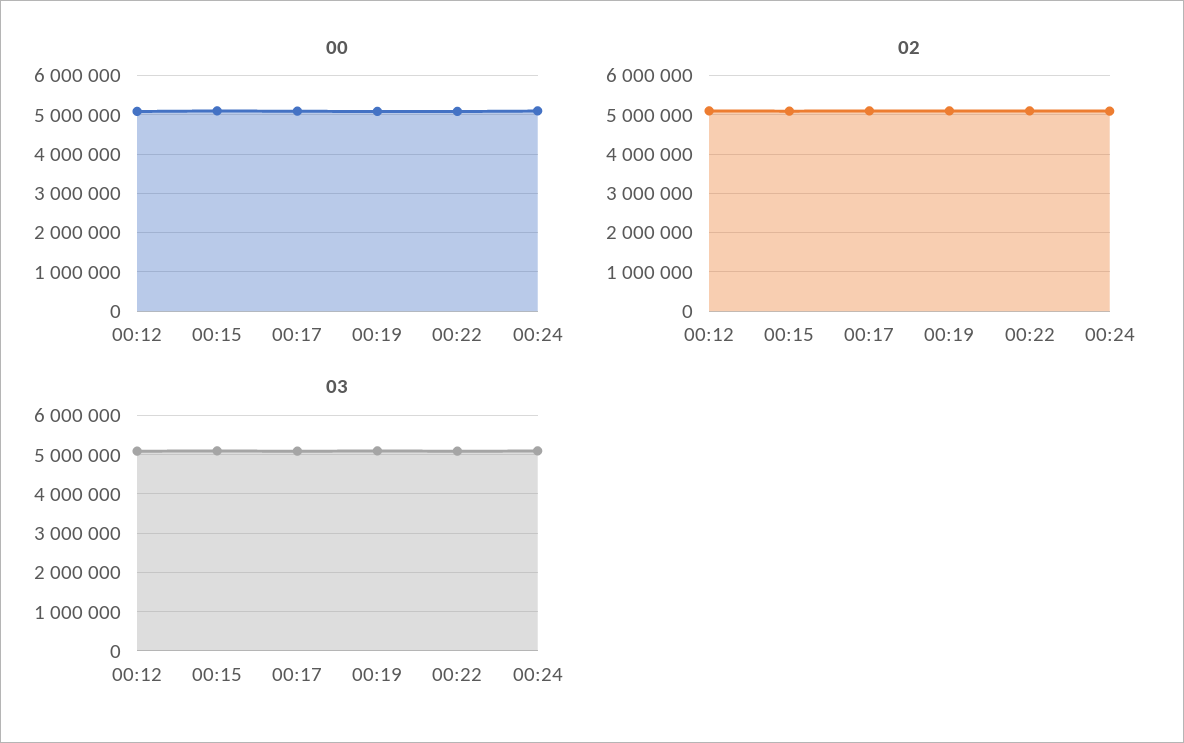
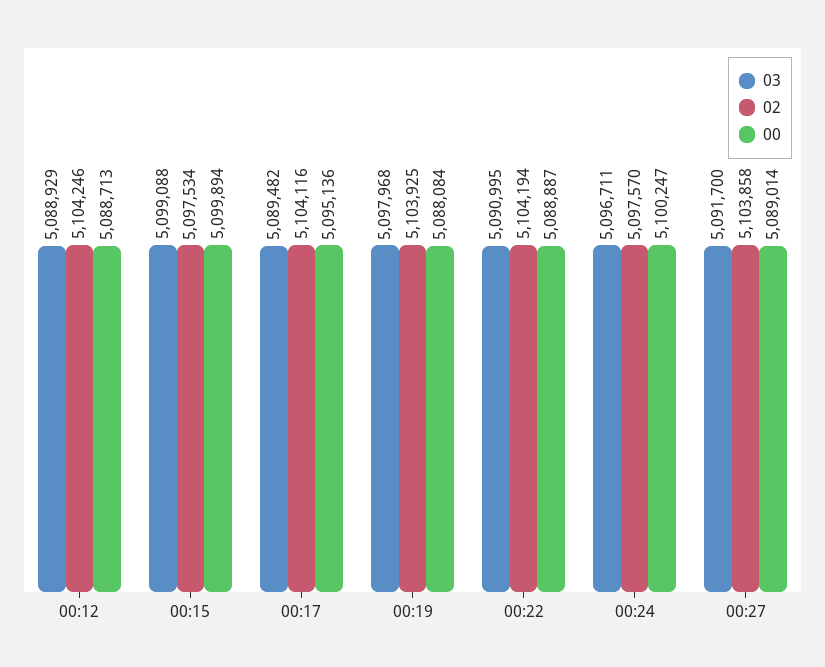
03, 00:27: none -> 5091700
02, 00:27: none -> 5103858
00, 00:27: none -> 5089014

